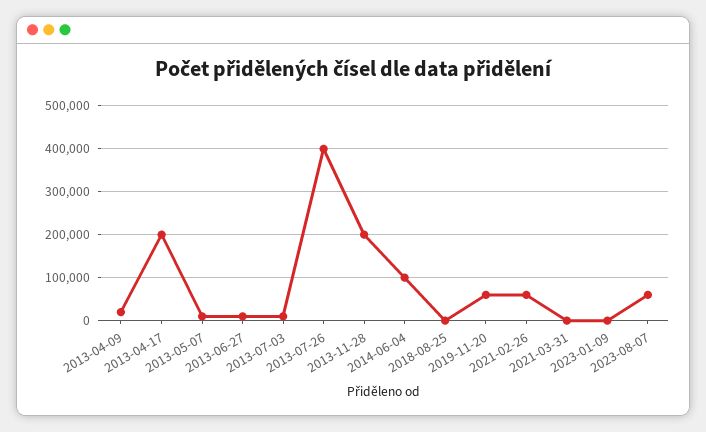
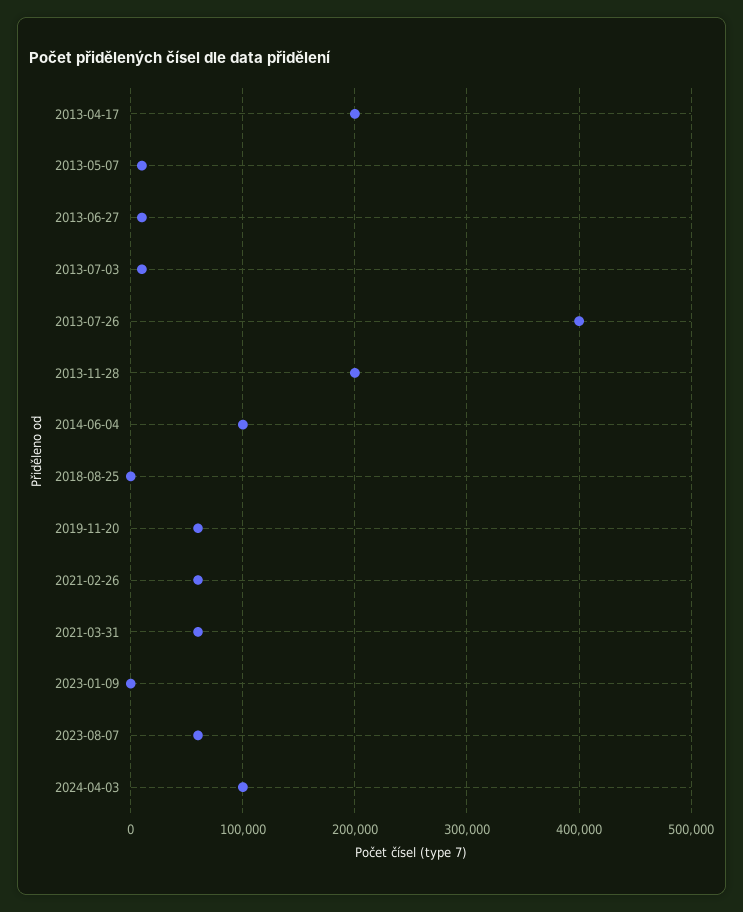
2013-04-09: 20000 -> none
2021-03-31: 0 -> 60000
2024-04-03: none -> 100000

